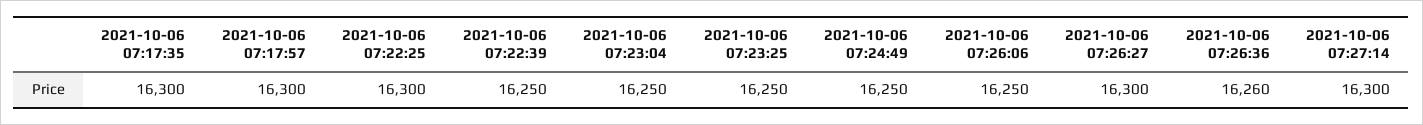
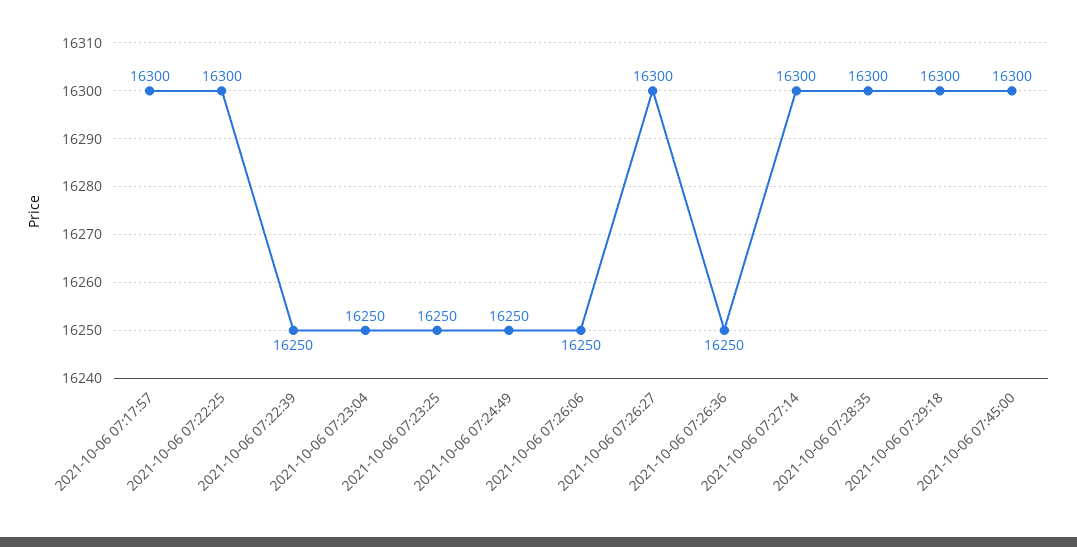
2021-10-06 07:17:35: 16300 -> none
2021-10-06 07:26:36: 16260 -> 16250
2021-10-06 07:28:35: none -> 16300
2021-10-06 07:29:18: none -> 16300
2021-10-06 07:45:00: none -> 16300

